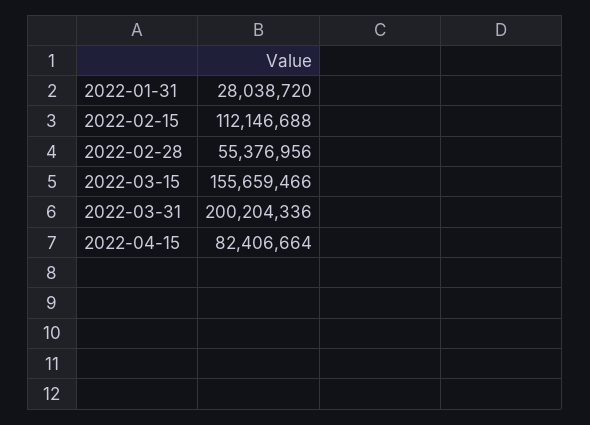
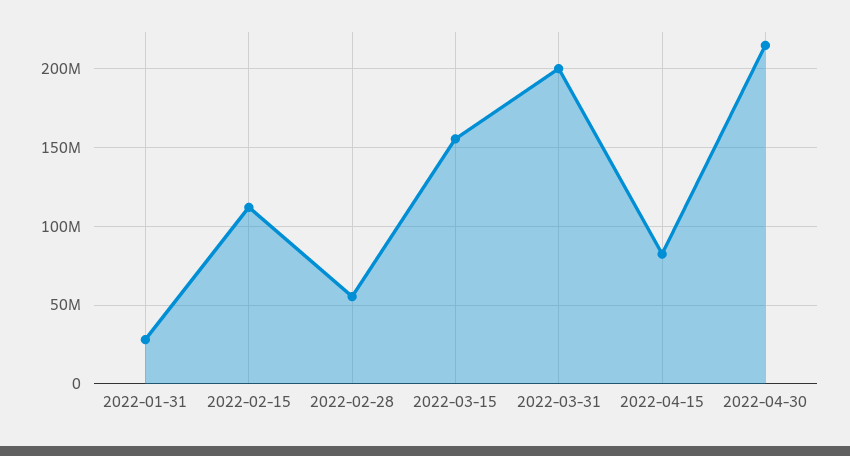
2022-04-30: none -> 215000000

